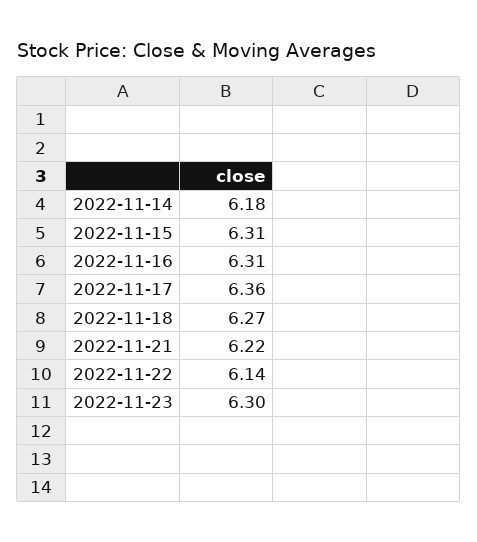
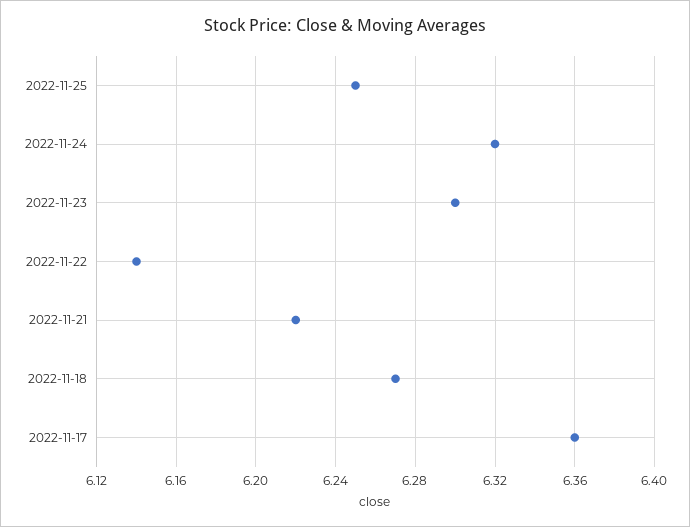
2022-11-14: 6.18 -> none
2022-11-15: 6.31 -> none
2022-11-16: 6.31 -> none
2022-11-25: none -> 6.25
2022-11-24: none -> 6.32

